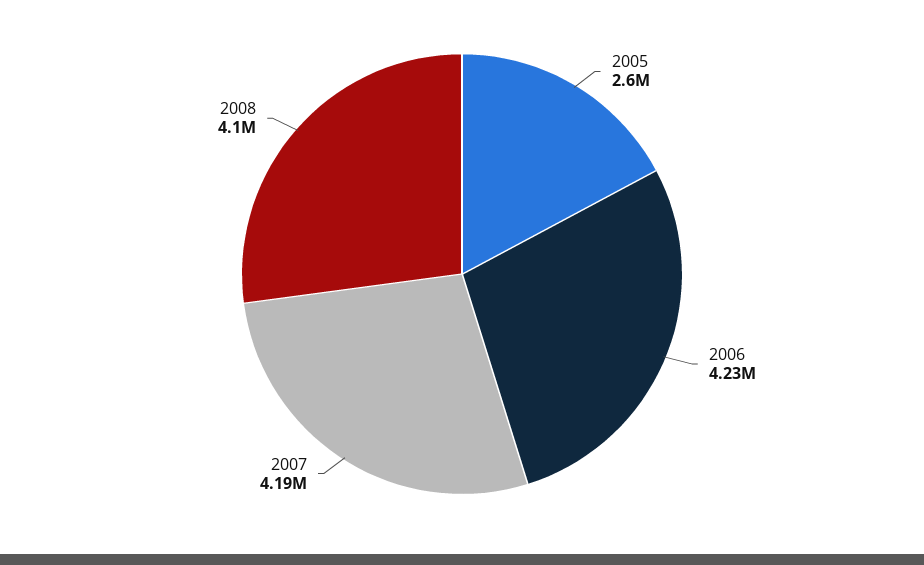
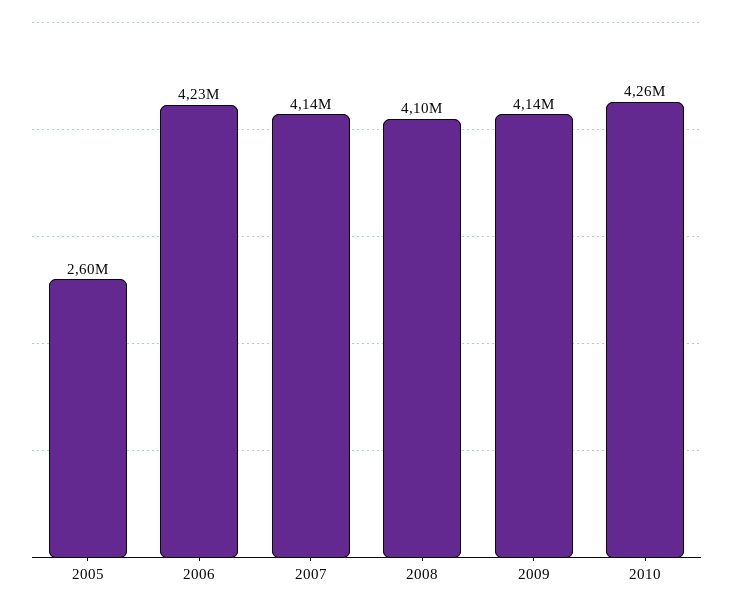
2007: 4190000 -> 4140000
2009: none -> 4140000
2010: none -> 4260000

